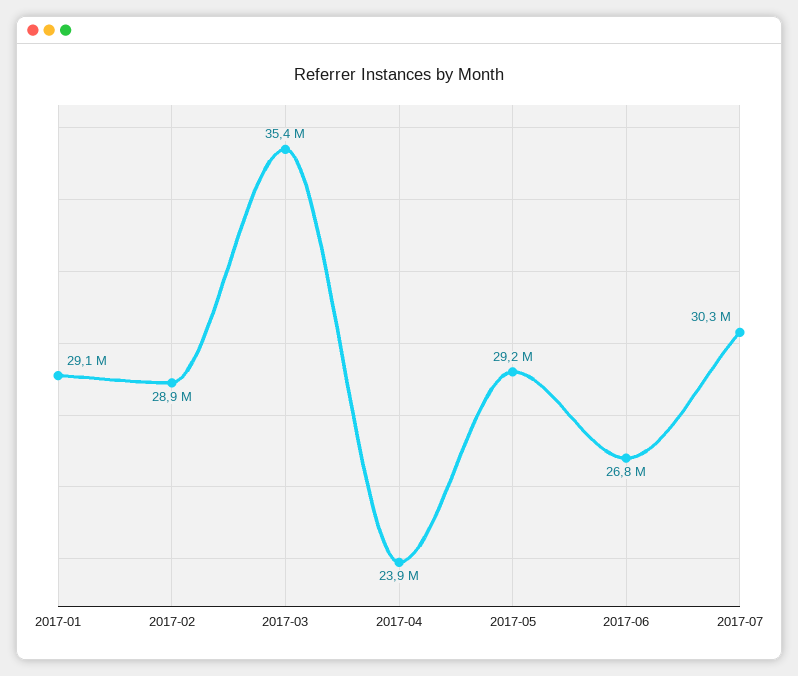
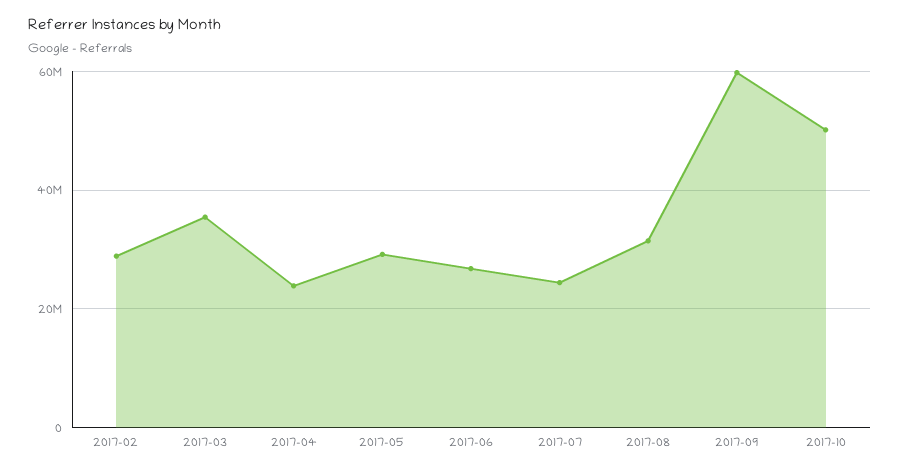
2017-01: 29100000 -> none
2017-07: 30300000 -> 24000000
2017-08: none -> 32000000
2017-09: none -> 60000000
2017-10: none -> 50000000

